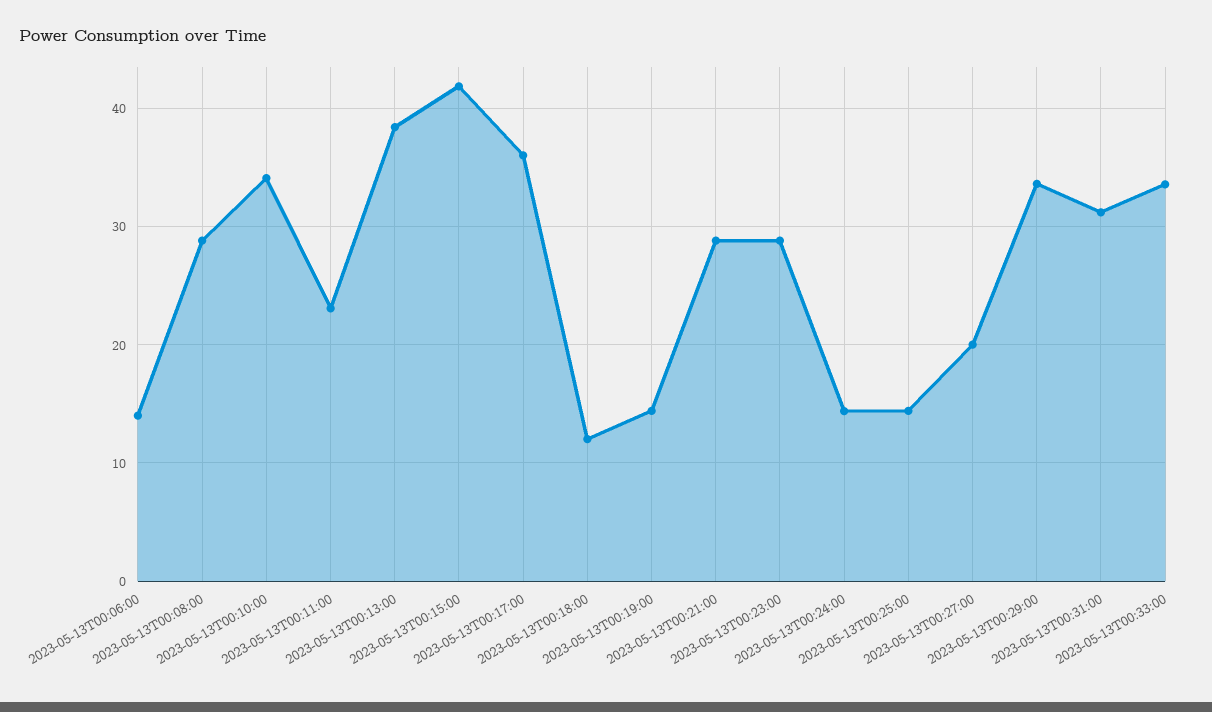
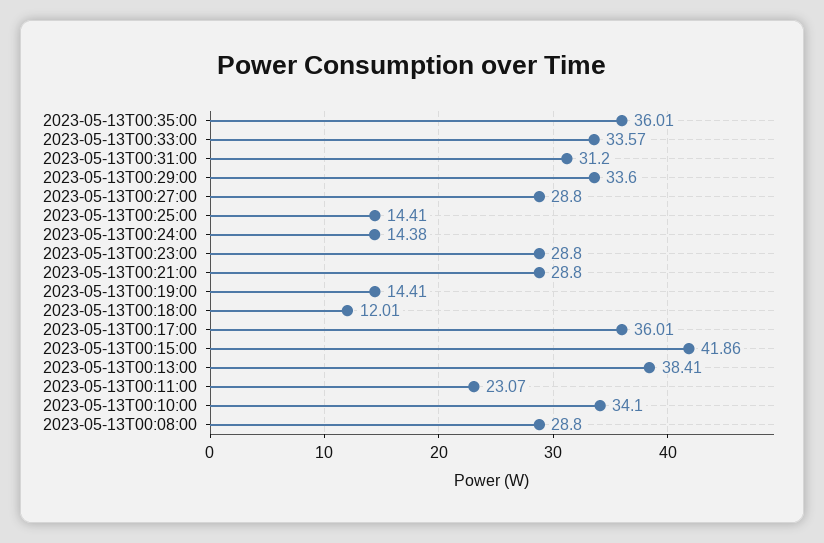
2023-05-13T00:06:00: 14 -> none
2023-05-13T00:27:00: 20 -> 28.8
2023-05-13T00:35:00: none -> 36.01

